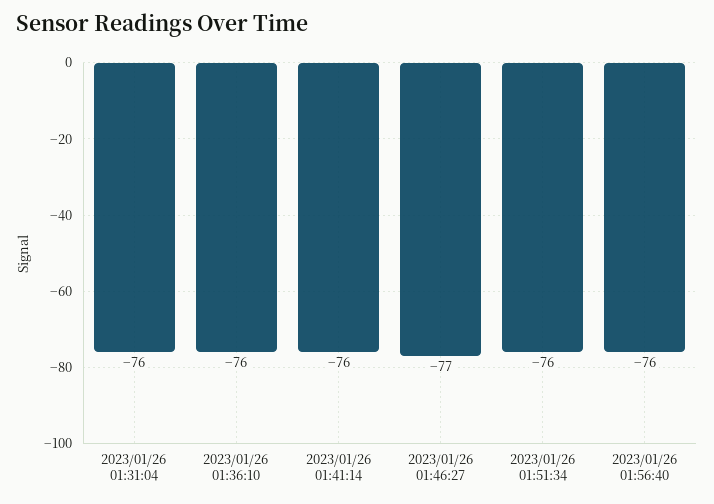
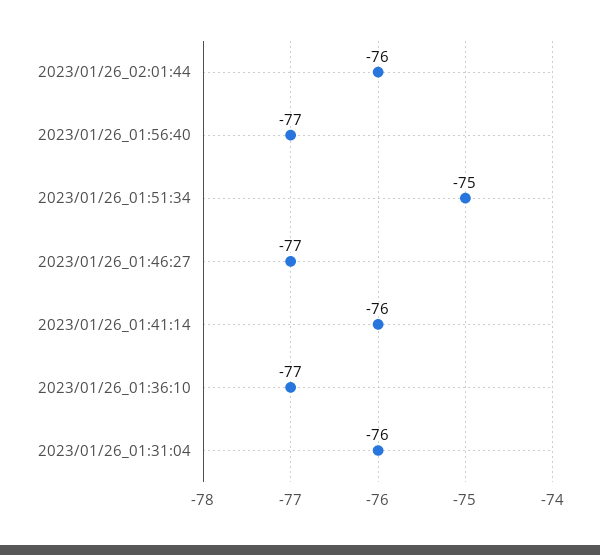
2023/01/26 01:36:10: -76 -> -77
2023/01/26 01:51:34: -76 -> -75
2023/01/26 01:56:40: -76 -> -77
2023/01/26_02:01:44: none -> -76

